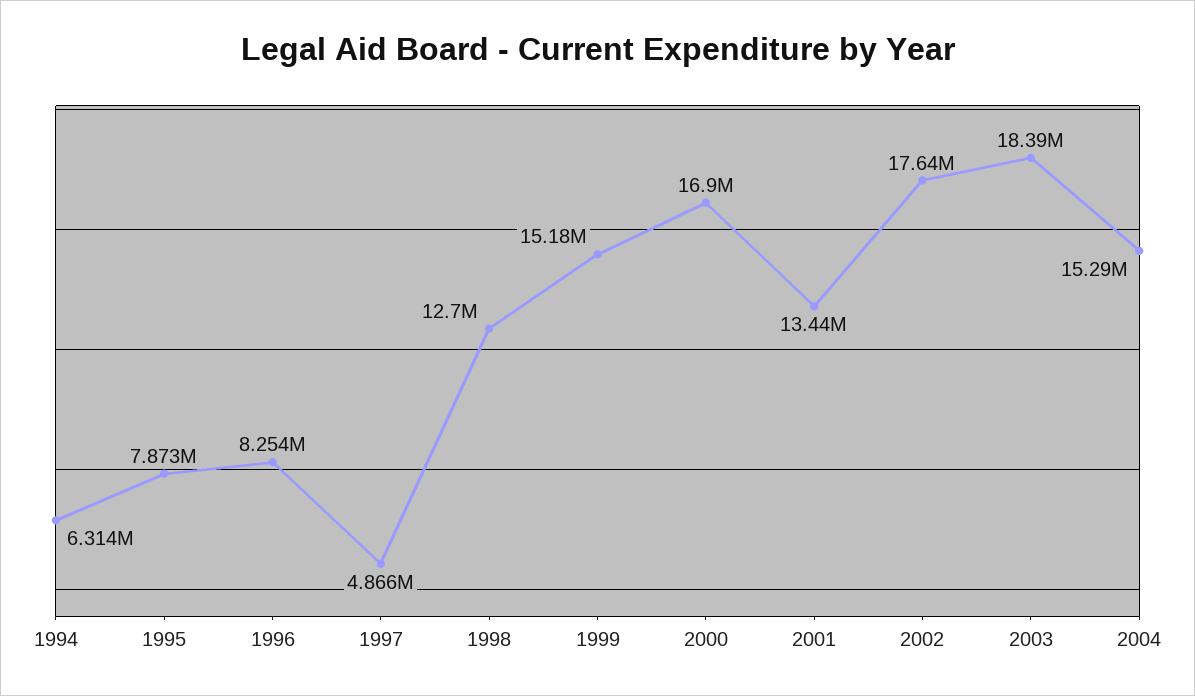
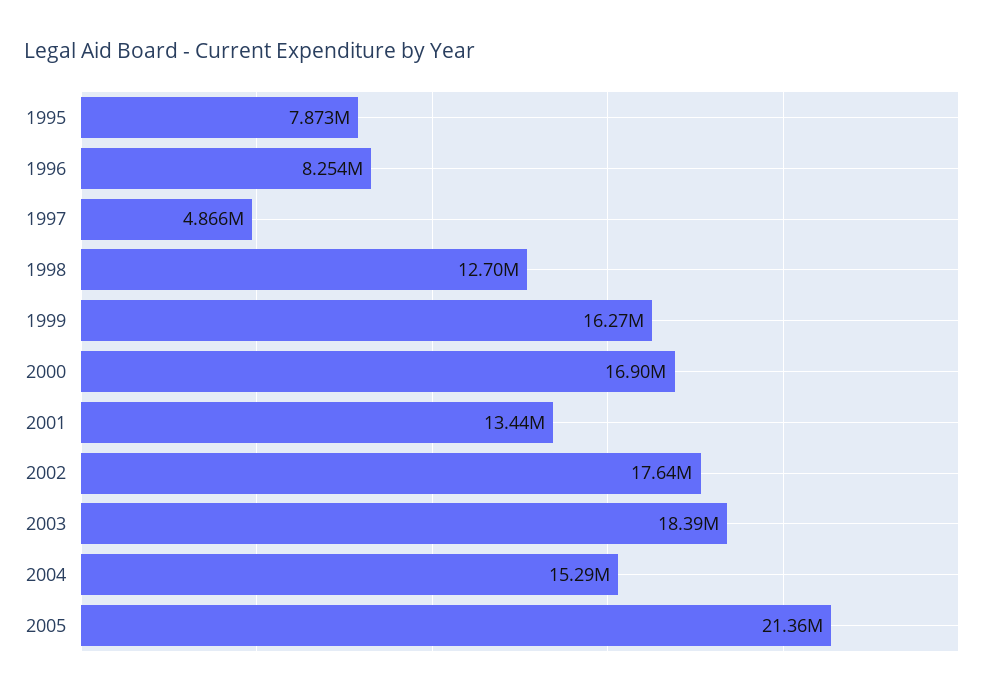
1994: 6314000 -> none
1999: 15180000 -> 16270000
2005: none -> 21360000

